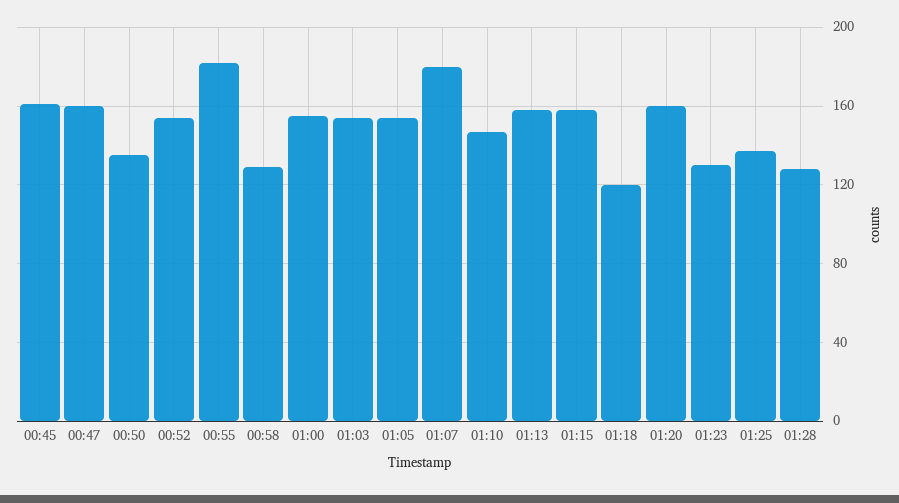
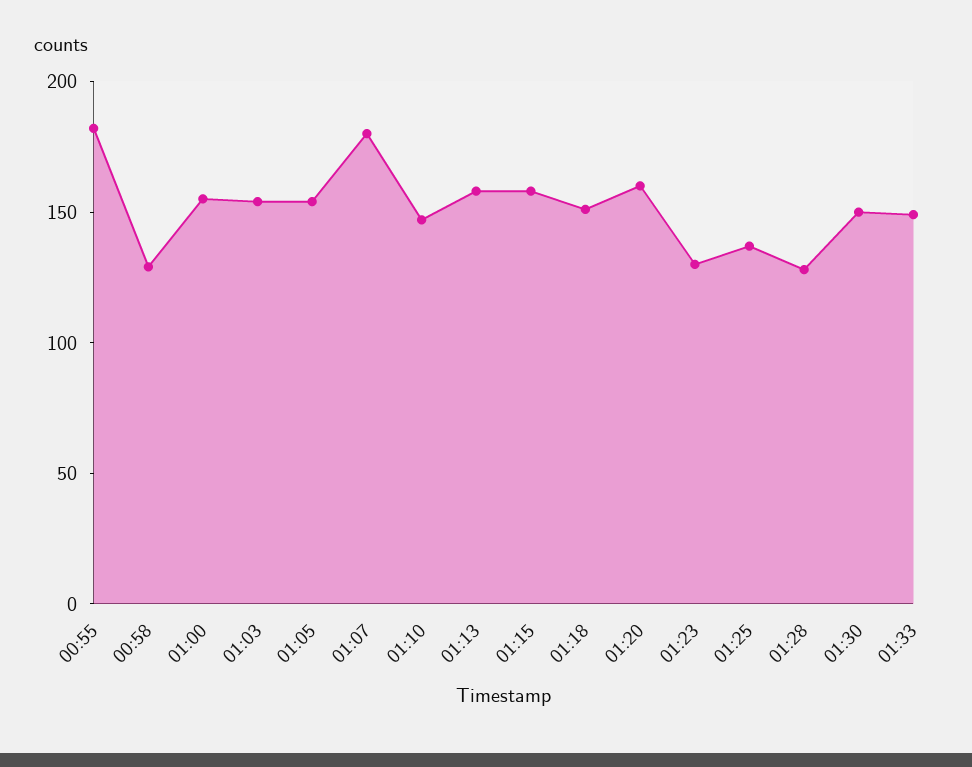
00:45: 160 -> none
00:47: 160 -> none
00:50: 135 -> none
00:52: 155 -> none
01:18: 120 -> 150
01:30: none -> 150
01:33: none -> 150

